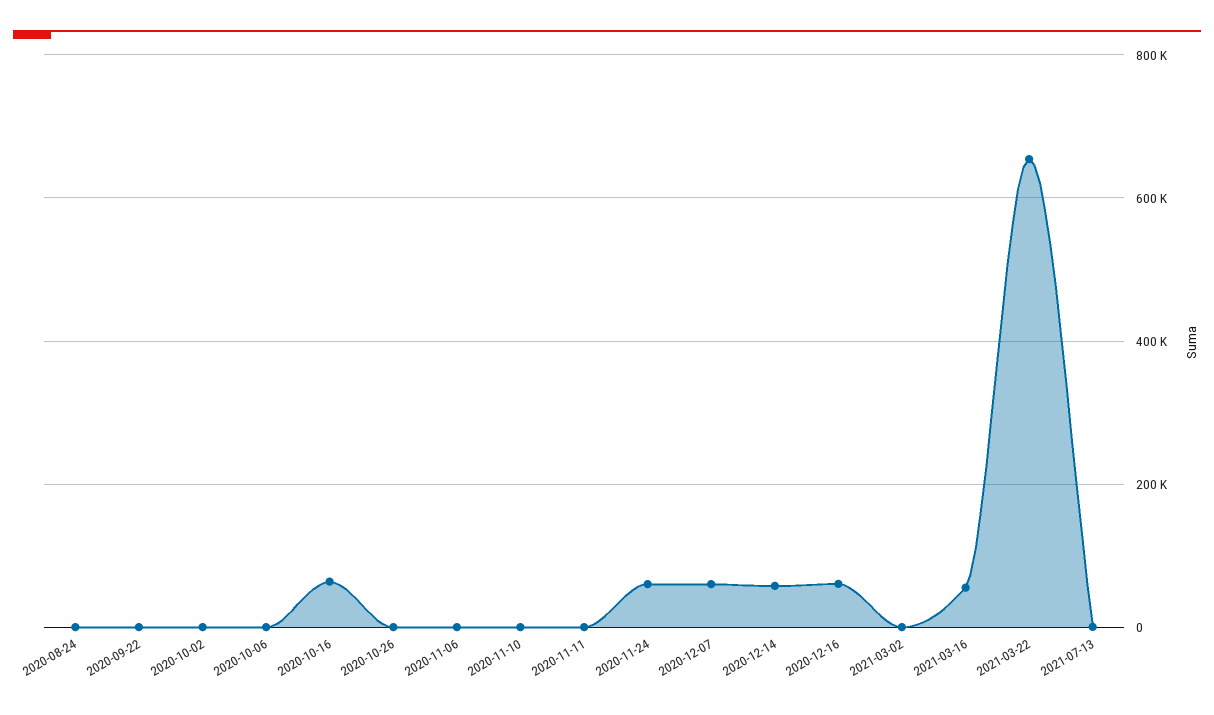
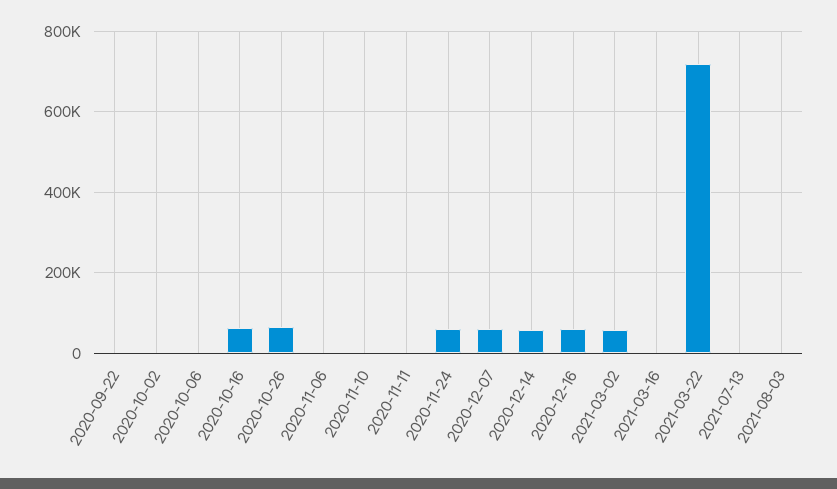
2020-08-24: 0 -> none
2020-10-26: 0 -> 60000
2021-03-02: 0 -> 60000
2021-03-16: 60000 -> 0
2021-03-22: 660000 -> 720000
2021-08-03: none -> 0

